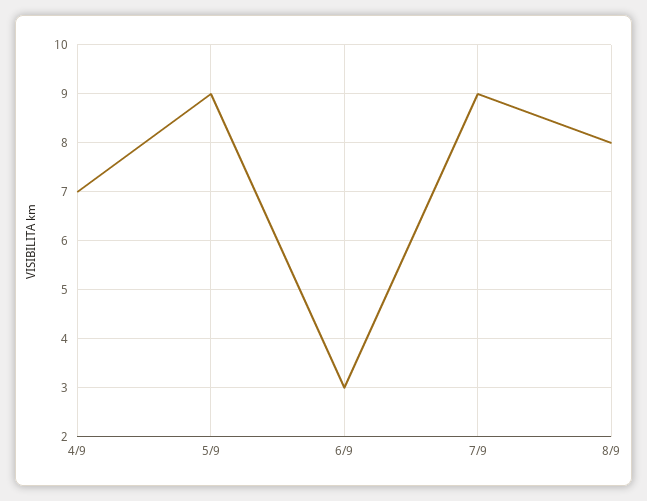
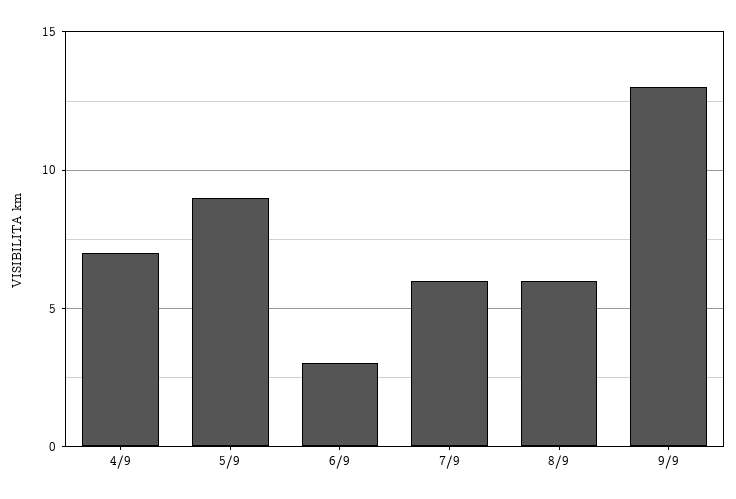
7/9: 9 -> 6
8/9: 8 -> 6
9/9: none -> 13

